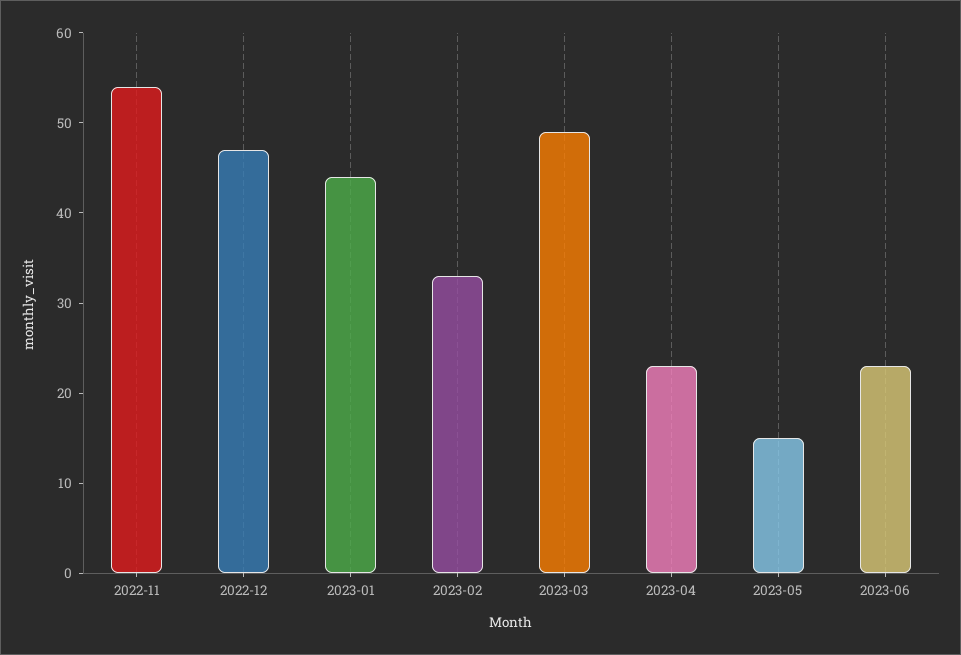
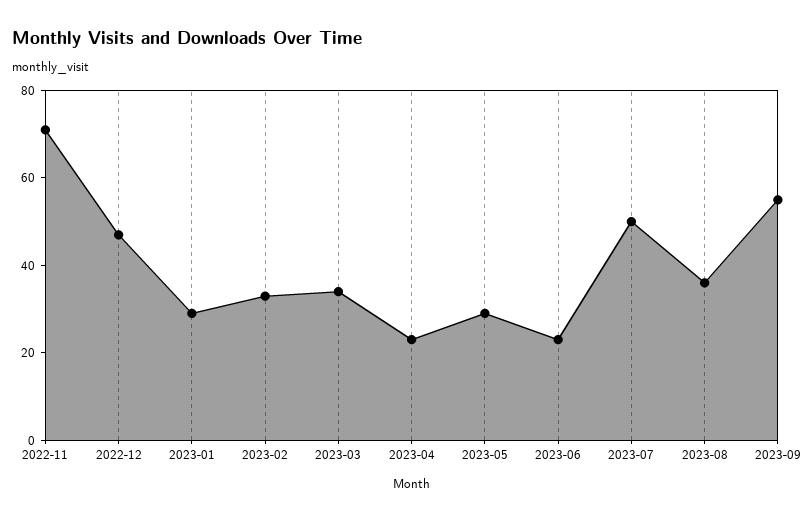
2022-11: 54 -> 70
2023-01: 44 -> 30
2023-03: 49 -> 35
2023-05: 15 -> 30
2023-07: none -> 50
2023-08: none -> 35
2023-09: none -> 55

